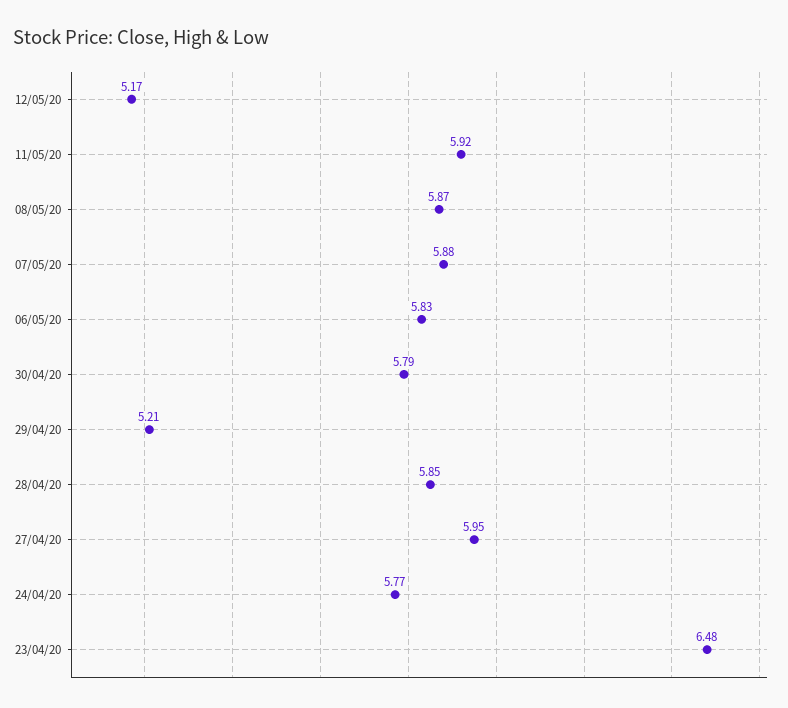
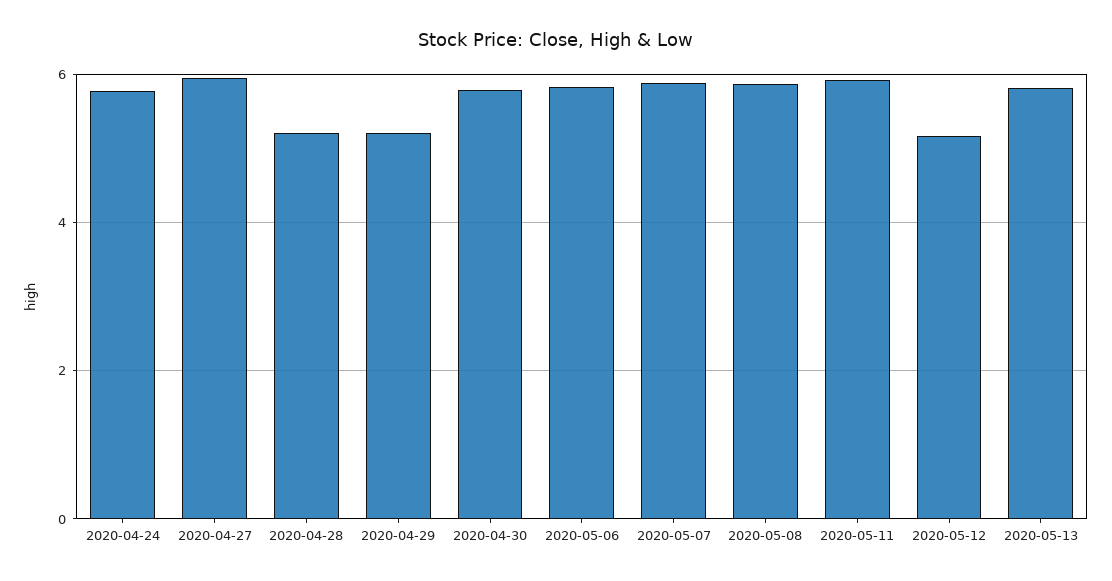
28/04/20: 5.85 -> 5.2
23/04/20: 6.48 -> none
2020-05-13: none -> 5.8

